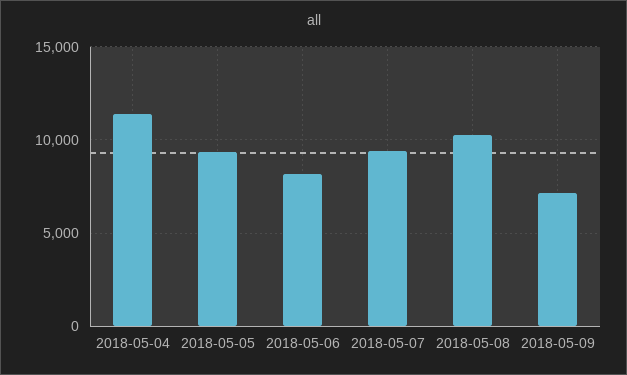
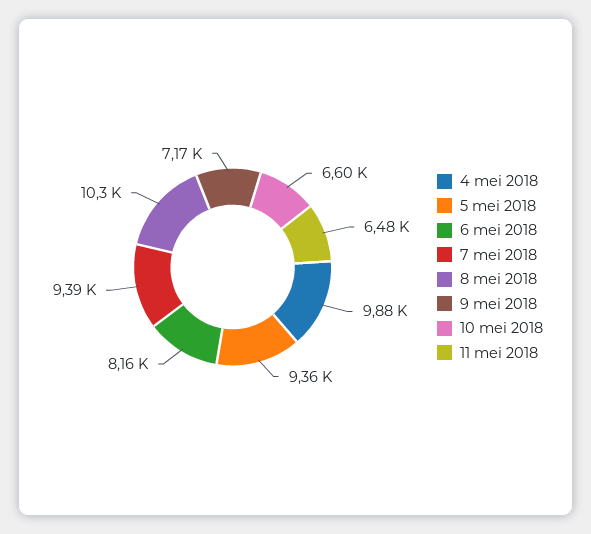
2018-05-04: 11500 -> 9880
10 mei 2018: none -> 6600
11 mei 2018: none -> 6480

